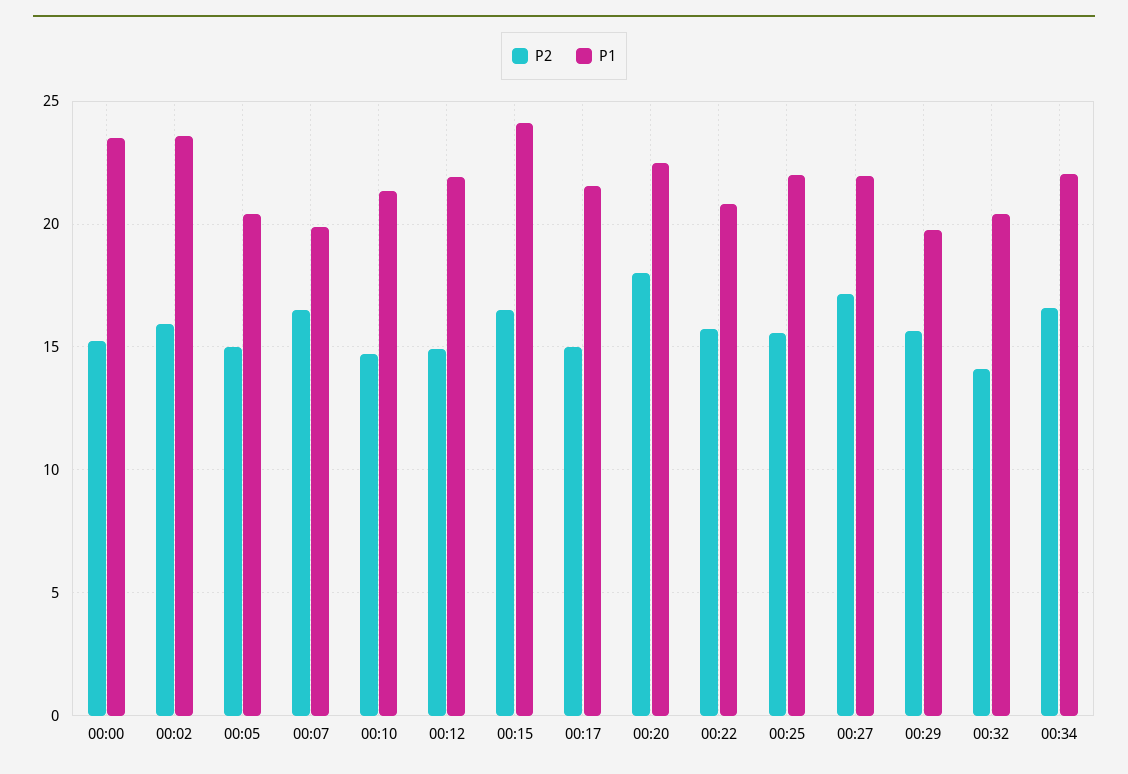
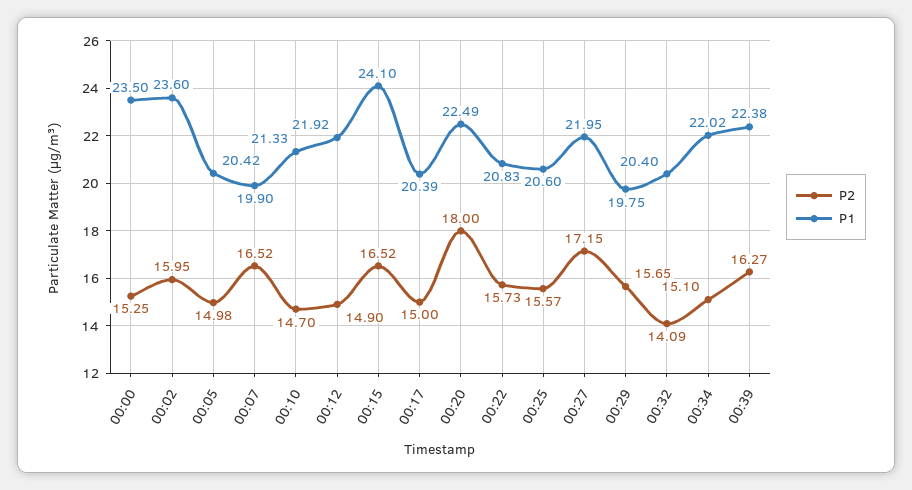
P1, 00:17: 21.5 -> 20.39
P1, 00:25: 22 -> 20.6
P2, 00:34: 16.5 -> 15.1
P2, 00:39: none -> 16.27
P1, 00:39: none -> 22.38

